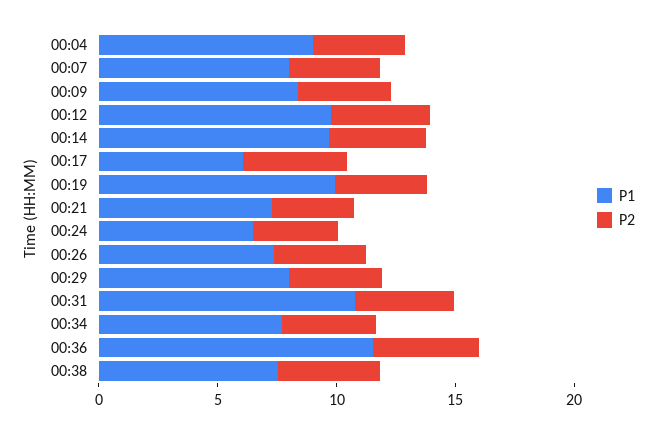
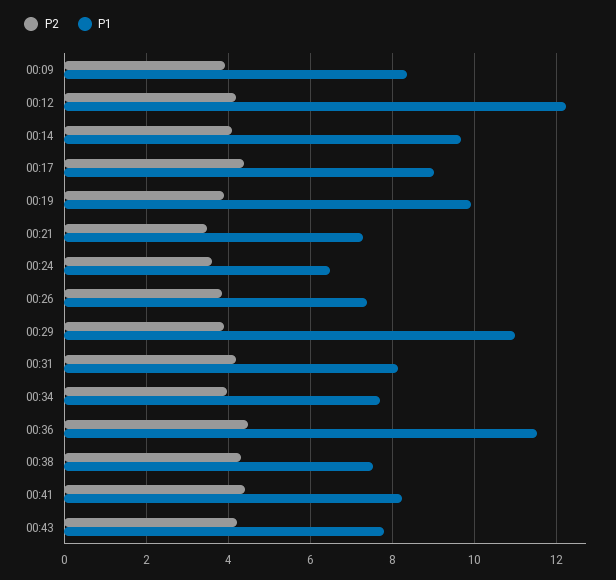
P1, 00:04: 9 -> none
P2, 00:04: 4 -> none
P1, 00:07: 8 -> none
P2, 00:07: 4 -> none
P1, 00:12: 10 -> 12.2
P1, 00:17: 6 -> 9
P1, 00:29: 8 -> 11
P1, 00:31: 11 -> 8.2
P2, 00:41: none -> 4.4
P1, 00:41: none -> 8.2
P2, 00:43: none -> 4.2
P1, 00:43: none -> 7.8

